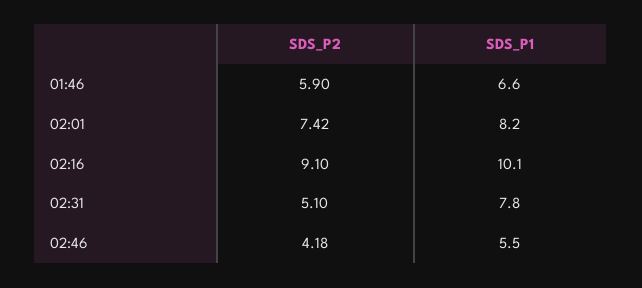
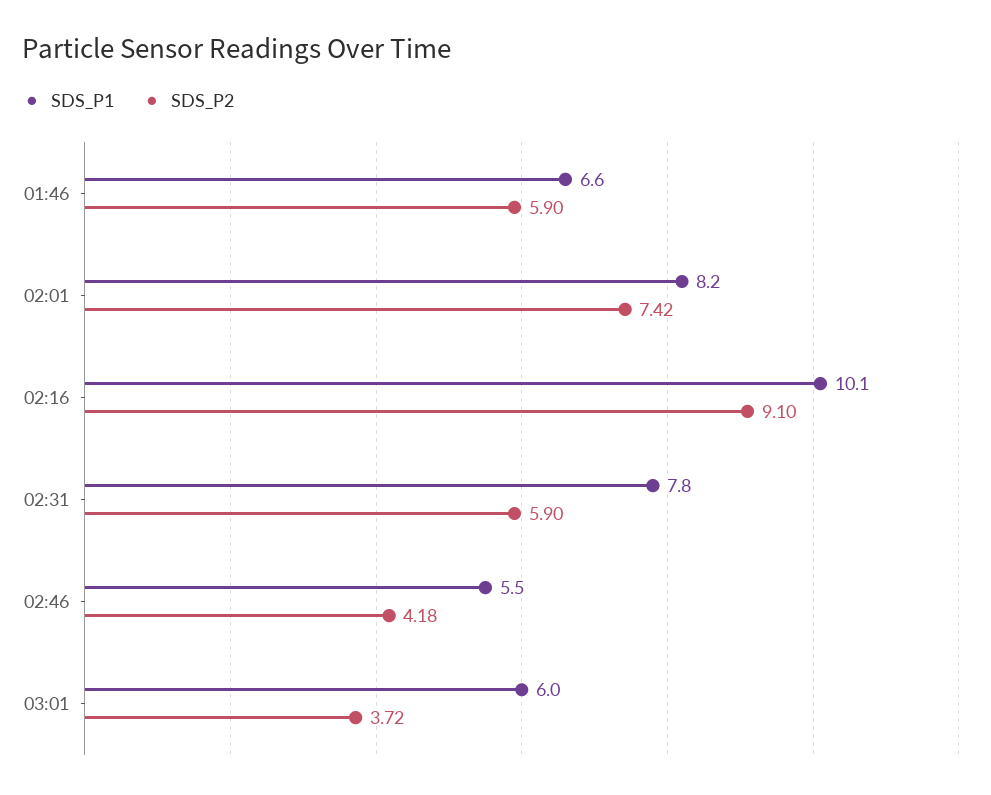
SDS_P2, 02:31: 5.1 -> 5.9
SDS_P1, 03:01: none -> 6
SDS_P2, 03:01: none -> 3.72

